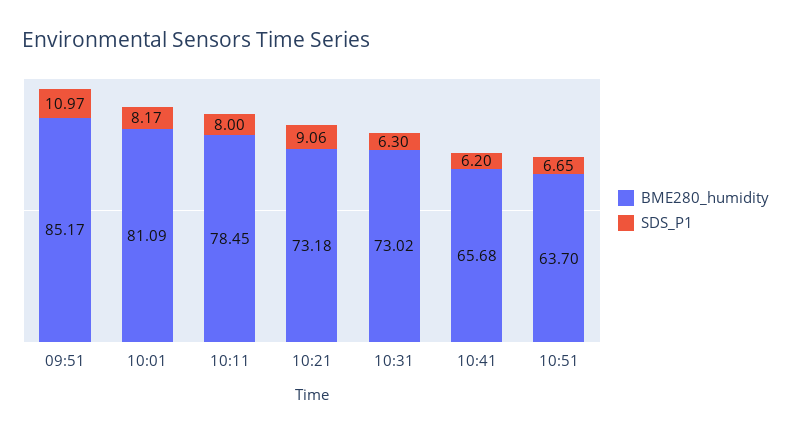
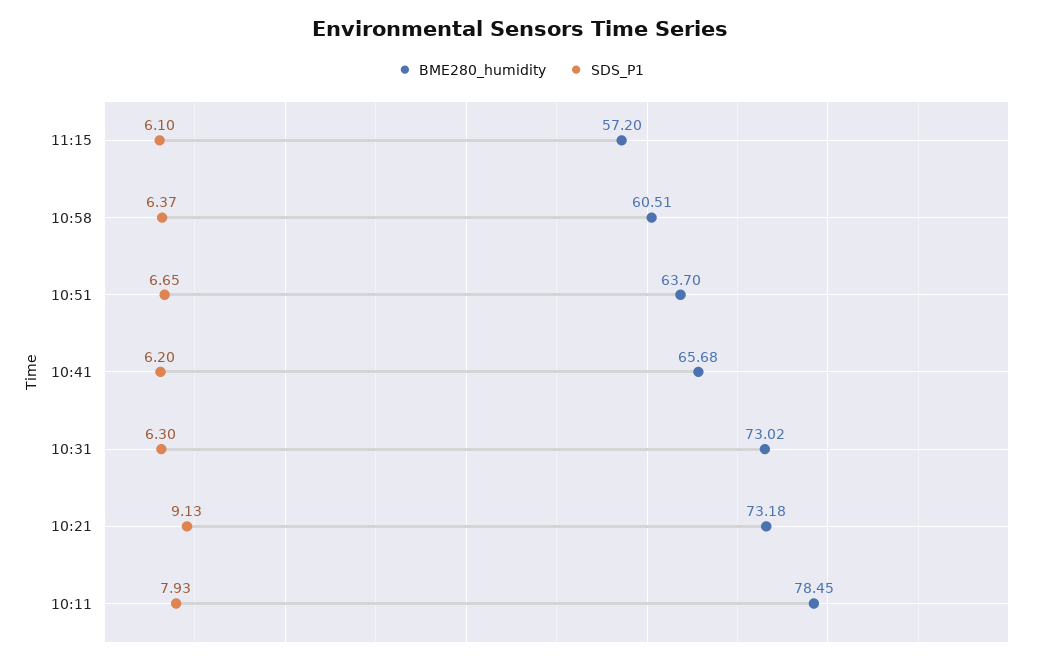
BME280_humidity, 09:51: 85.17 -> none
SDS_P1, 09:51: 10.97 -> none
BME280_humidity, 10:01: 81.09 -> none
SDS_P1, 10:01: 8.17 -> none
SDS_P1, 10:11: 8 -> 7.93
SDS_P1, 10:21: 9.06 -> 9.13
BME280_humidity, 11:15: none -> 57.2
SDS_P1, 11:15: none -> 6.1
BME280_humidity, 10:58: none -> 60.51
SDS_P1, 10:58: none -> 6.37

